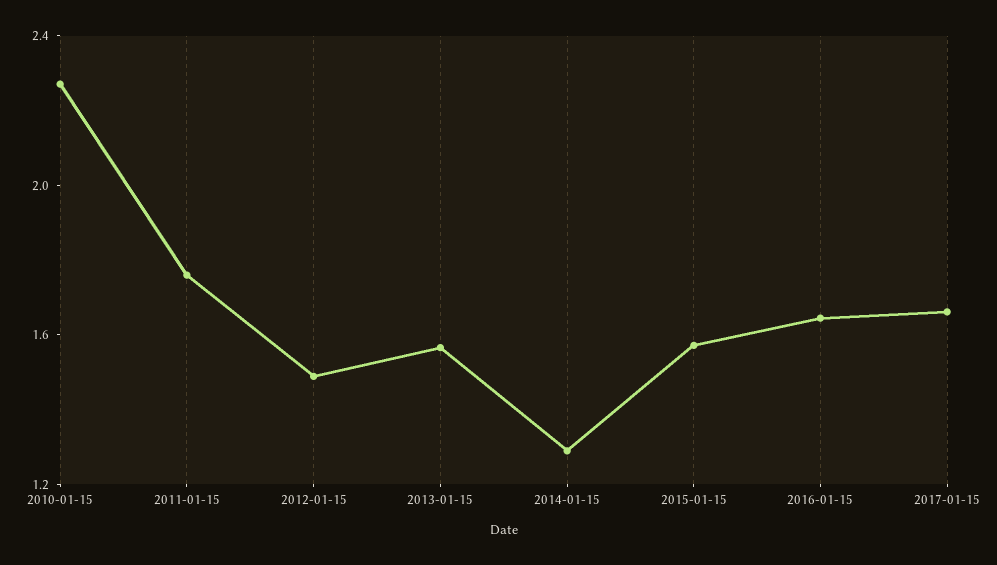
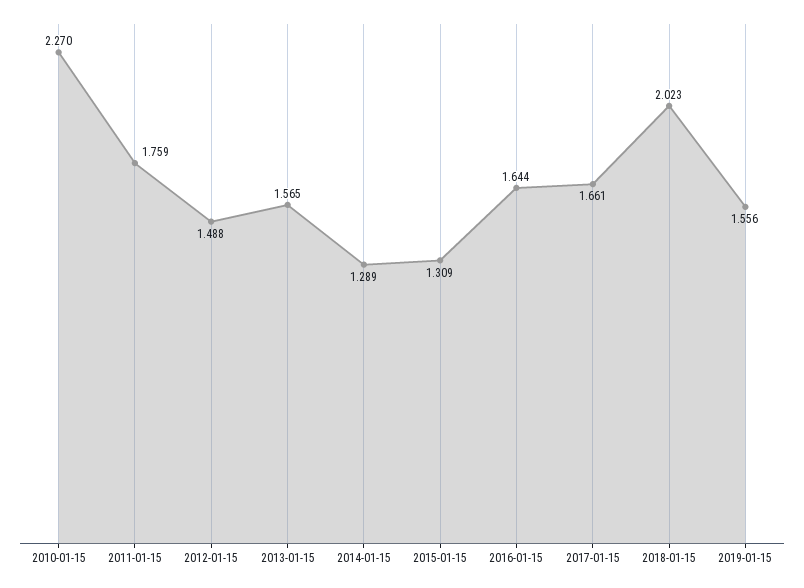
2015-01-15: 1.6 -> 1.309
2018-01-15: none -> 2.023
2019-01-15: none -> 1.556

